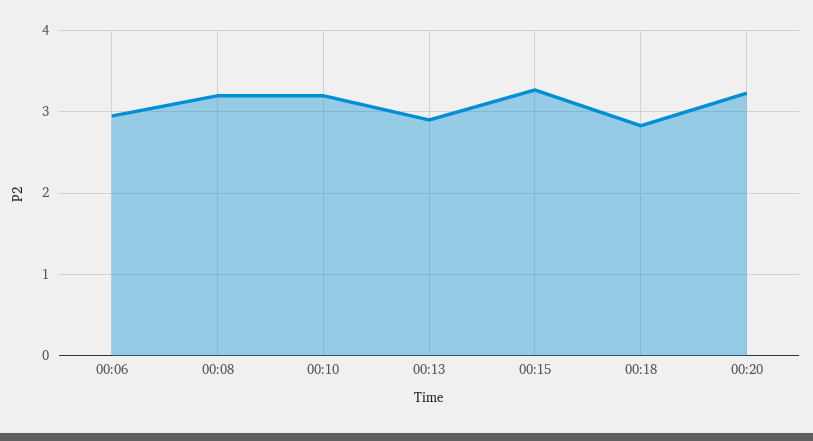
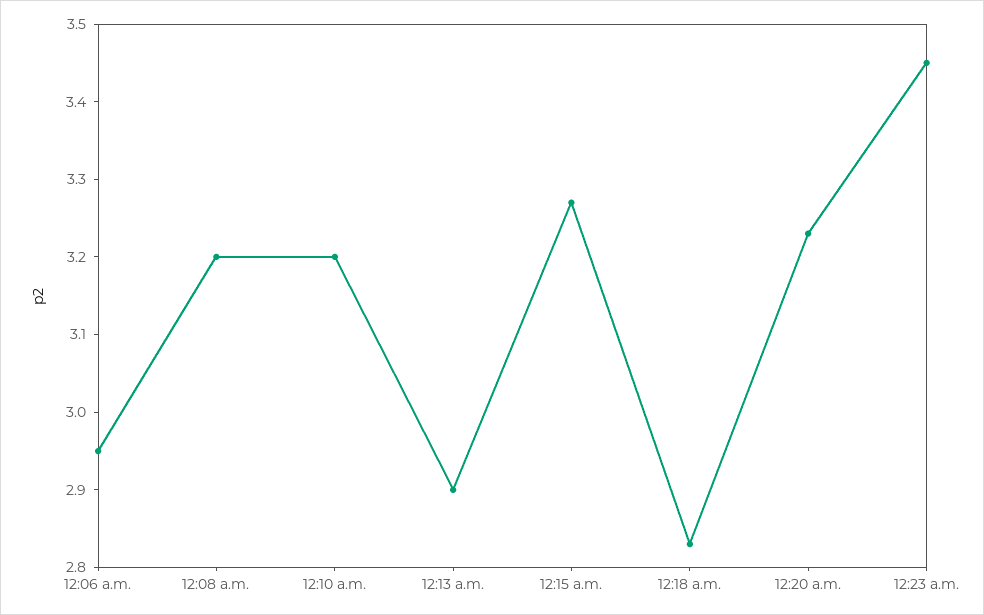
12:23 a.m.: none -> 3.45

